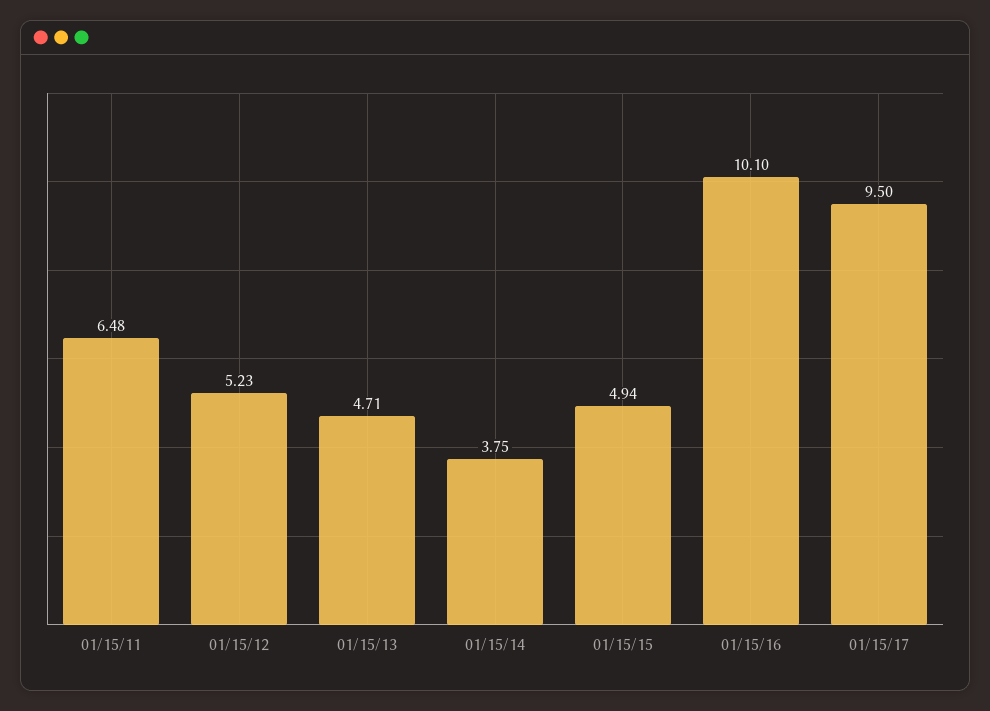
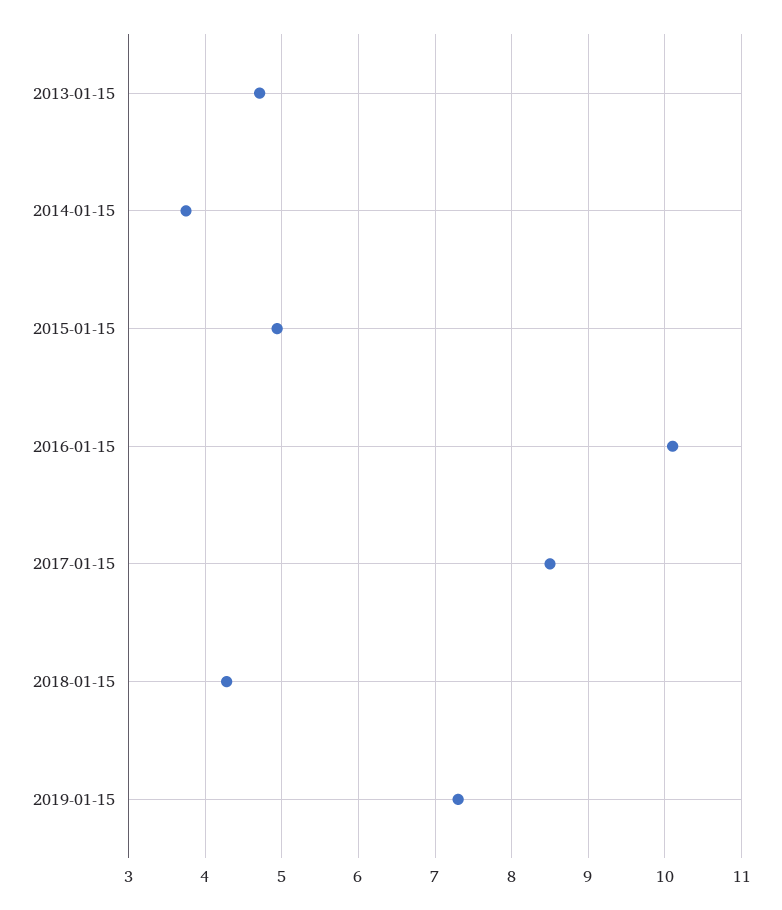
01/15/11: 6.48 -> none
01/15/12: 5.23 -> none
01/15/17: 9.5 -> 8.5
2018-01-15: none -> 4.3
2019-01-15: none -> 7.3

